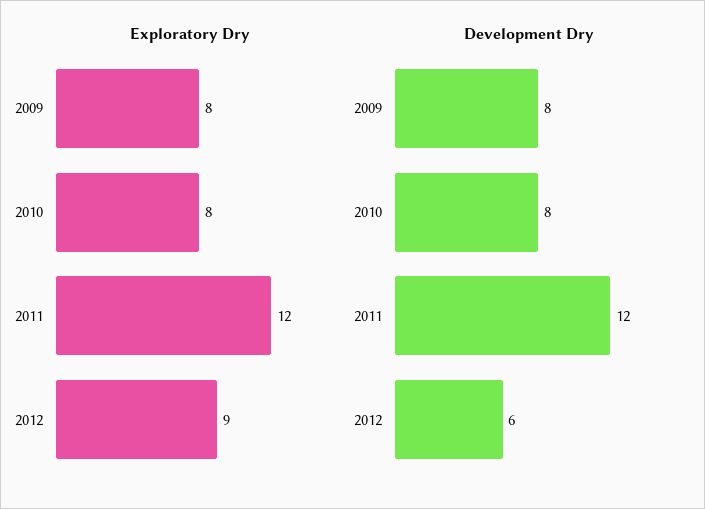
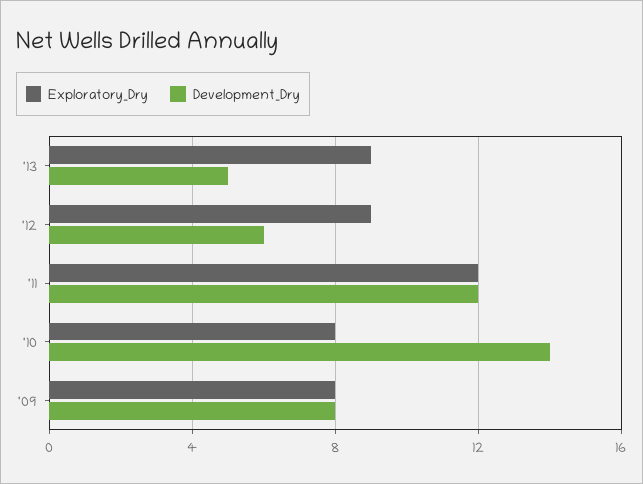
Development Dry, 2010: 8 -> 14
Exploratory Dry, '13: none -> 9
Development Dry, '13: none -> 5

